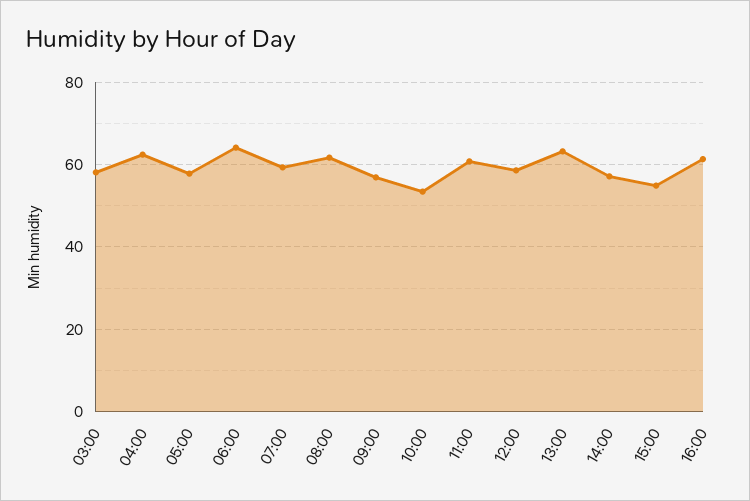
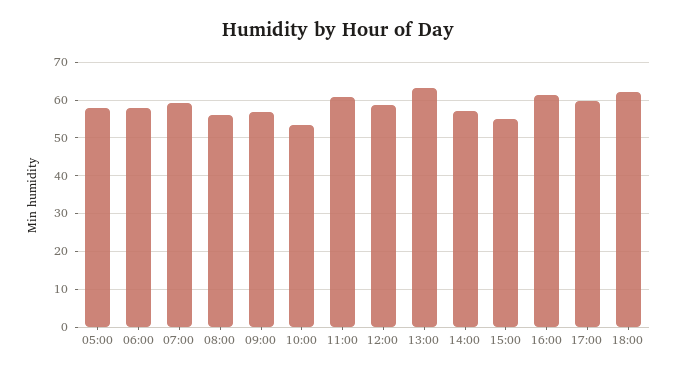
03:00: 58 -> none
04:00: 62 -> none
06:00: 64 -> 58
08:00: 62 -> 56
17:00: none -> 60
18:00: none -> 62

